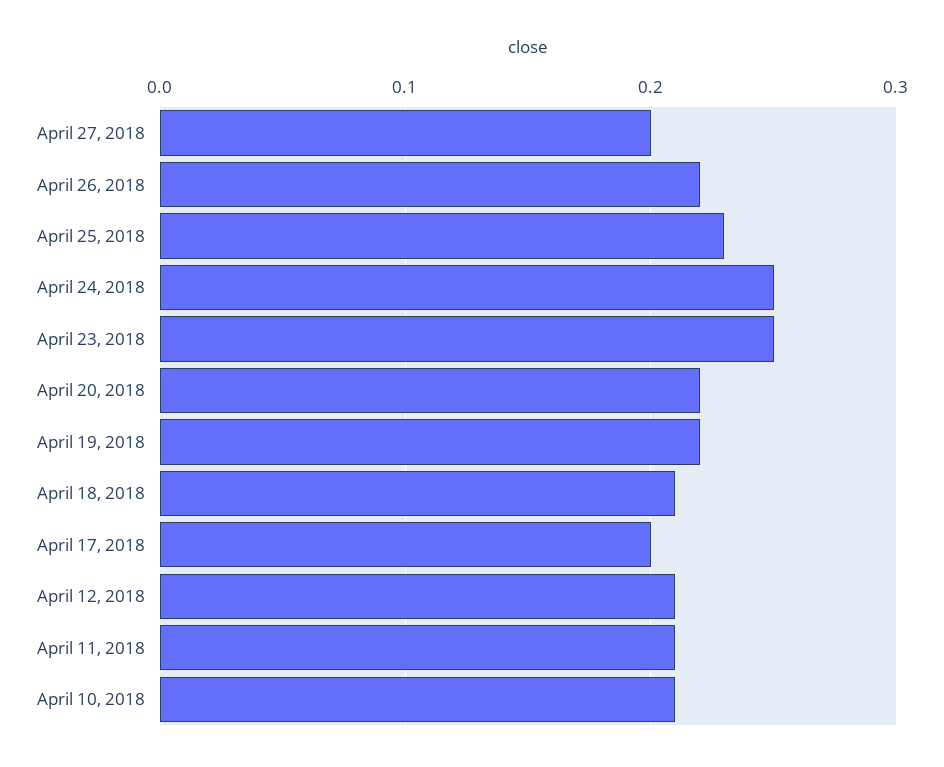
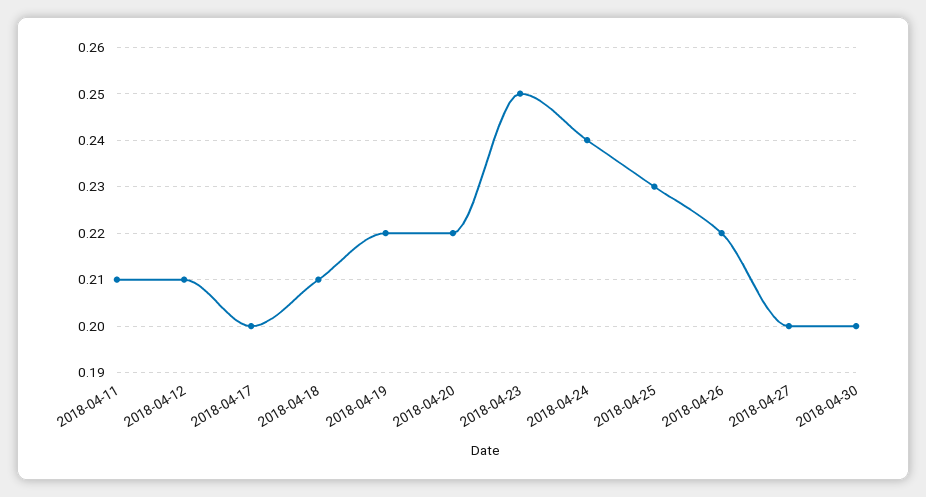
April 24, 2018: 0.25 -> 0.24
April 10, 2018: 0.21 -> none
2018-04-30: none -> 0.2

